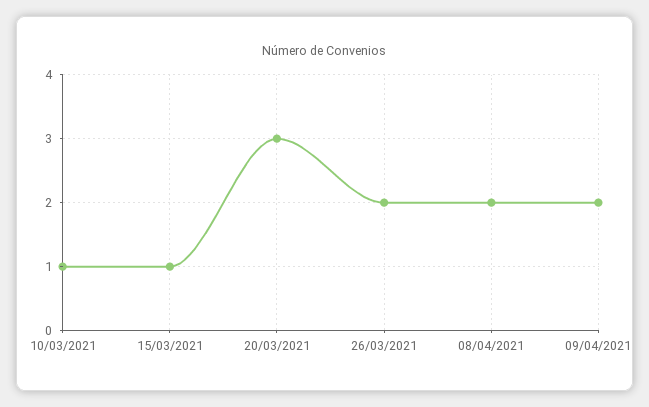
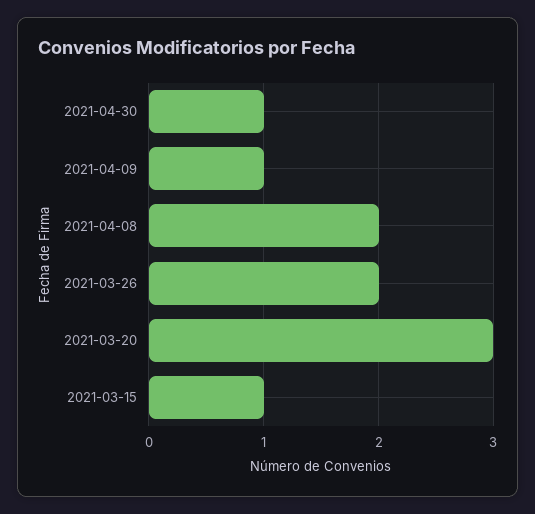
10/03/2021: 1 -> none
09/04/2021: 2 -> 1
2021-04-30: none -> 1

